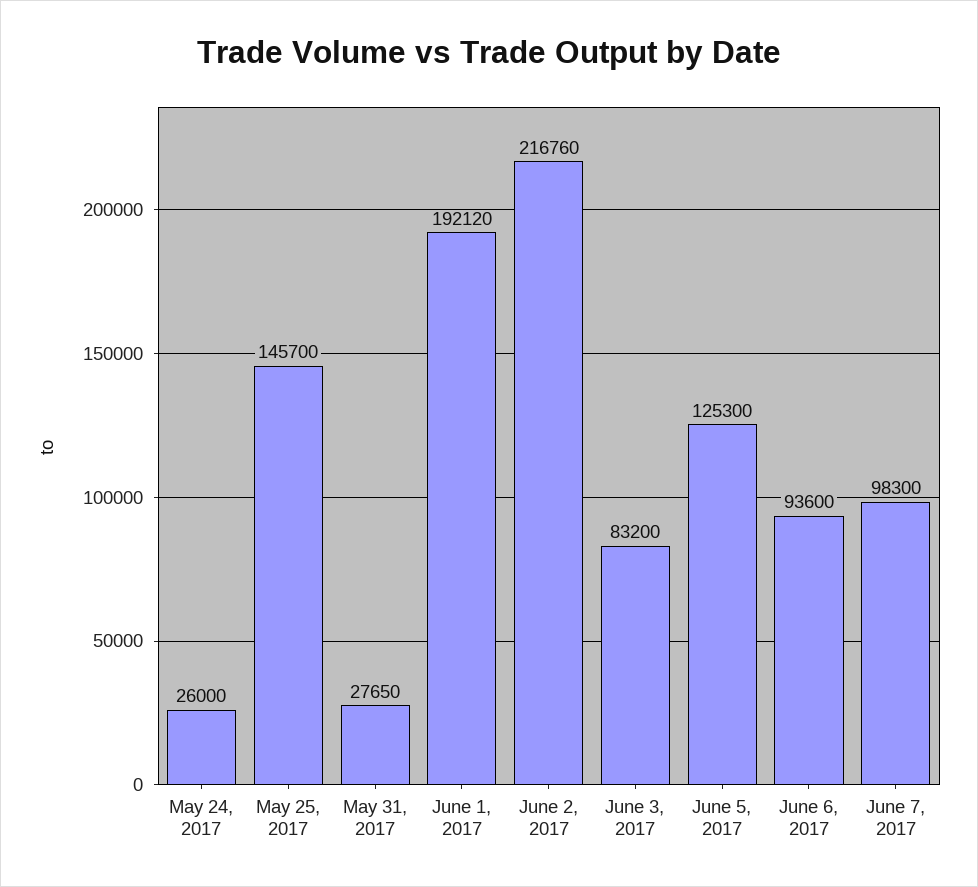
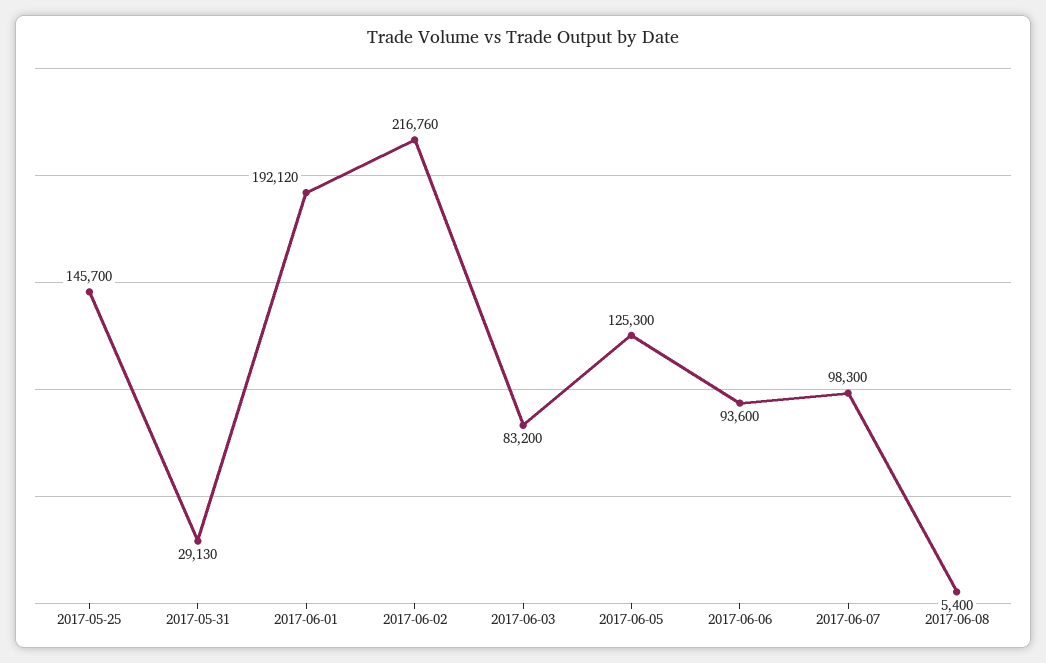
May 24, 2017: 26000 -> none
May 31, 2017: 27650 -> 29130
2017-06-08: none -> 5400

